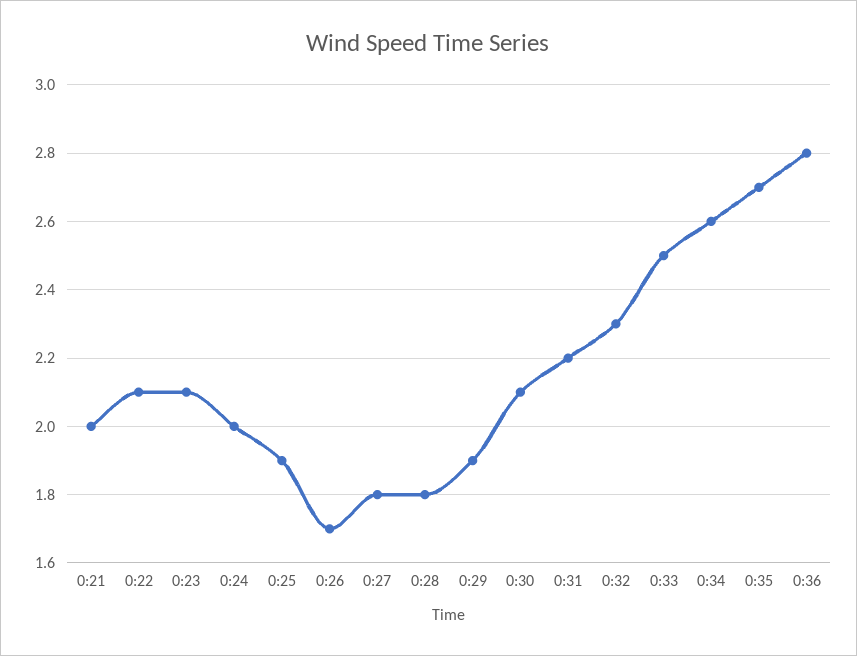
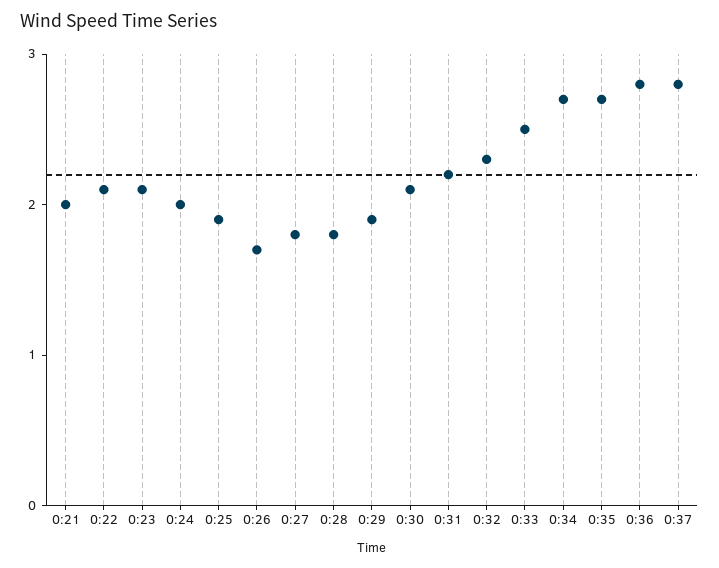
0:34: 2.6 -> 2.7
0:37: none -> 2.8

